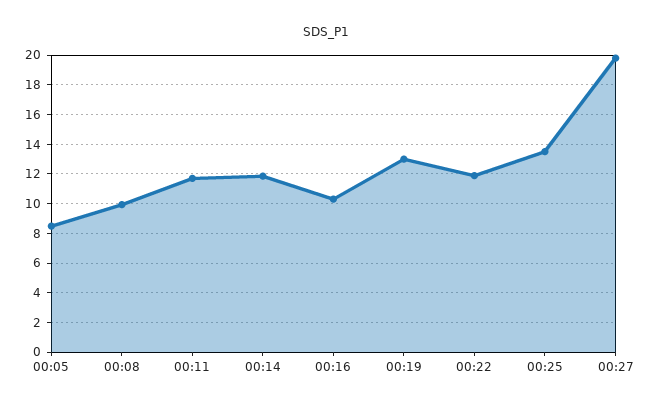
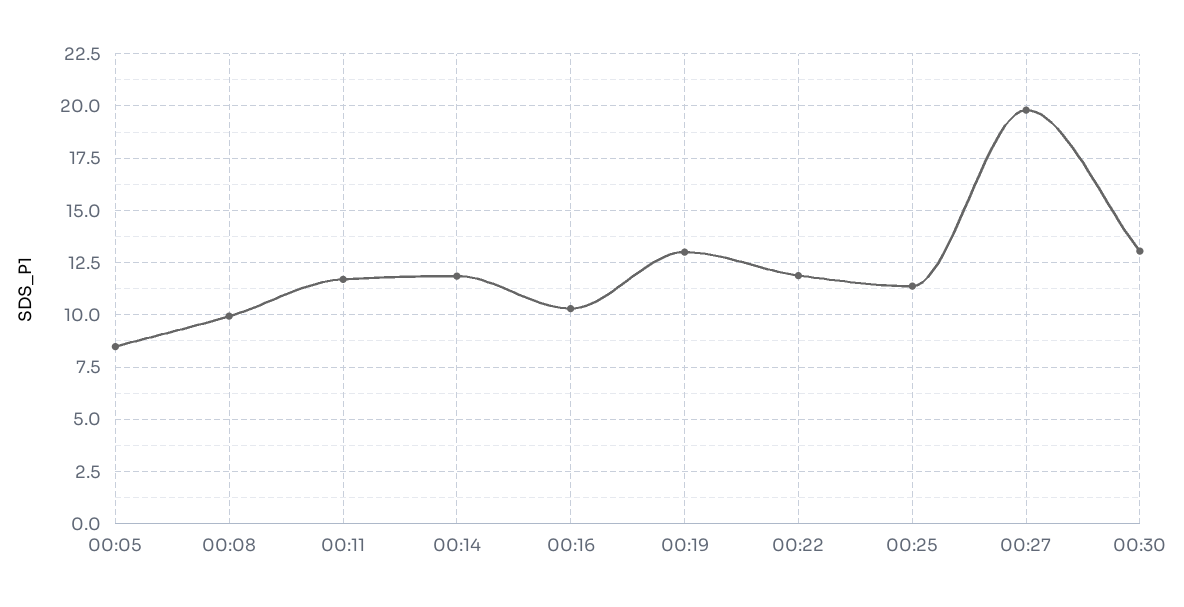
00:25: 13.5 -> 11.5
00:30: none -> 13

